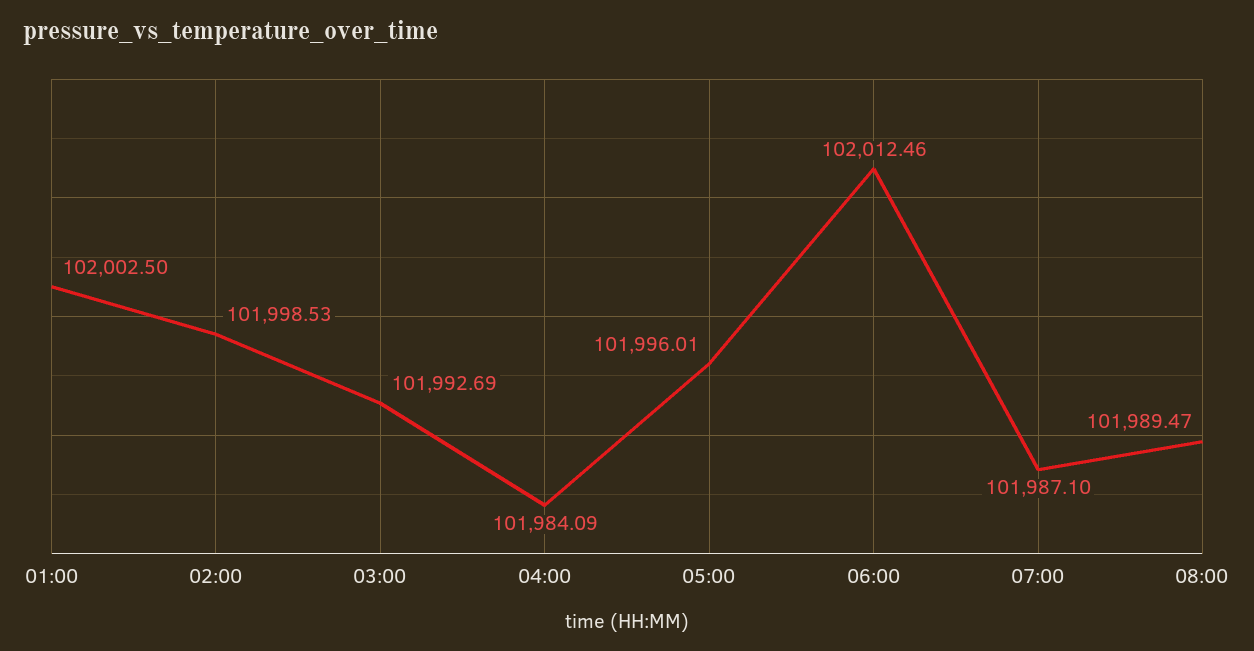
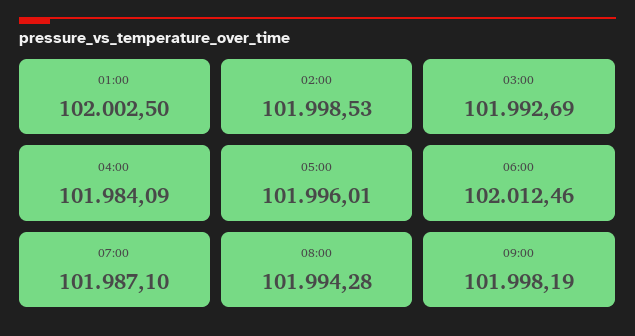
08:00: 101989.47 -> 101994.28
09:00: none -> 101998.19

